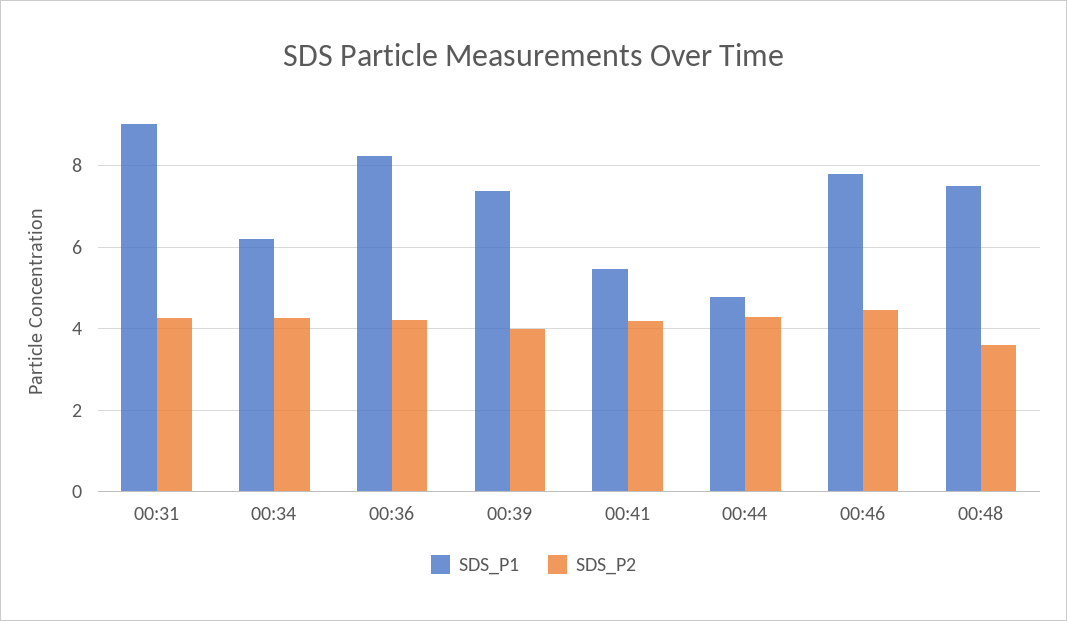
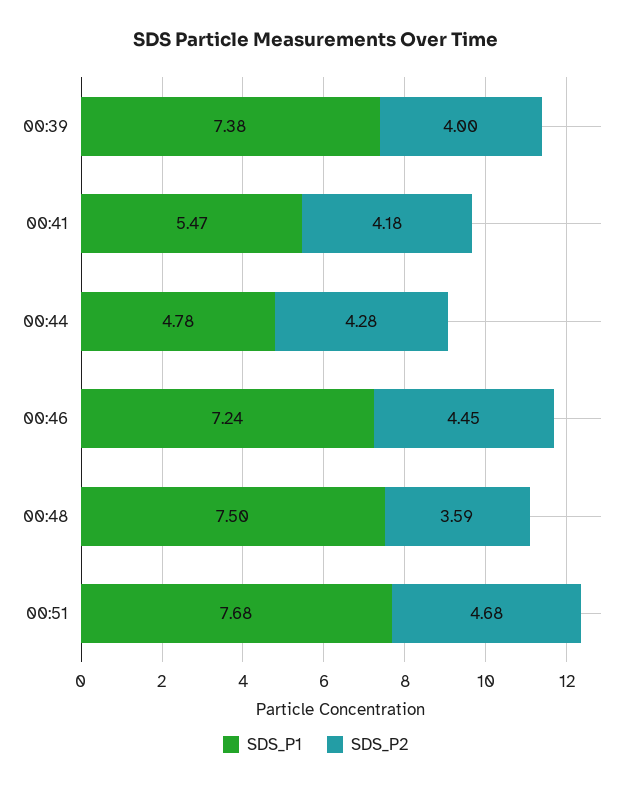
SDS_P1, 00:31: 9 -> none
SDS_P2, 00:31: 4.2 -> none
SDS_P1, 00:34: 6.2 -> none
SDS_P2, 00:34: 4.2 -> none
SDS_P1, 00:36: 8.2 -> none
SDS_P2, 00:36: 4.2 -> none
SDS_P1, 00:46: 7.8 -> 7.24
SDS_P1, 00:51: none -> 7.68
SDS_P2, 00:51: none -> 4.68

